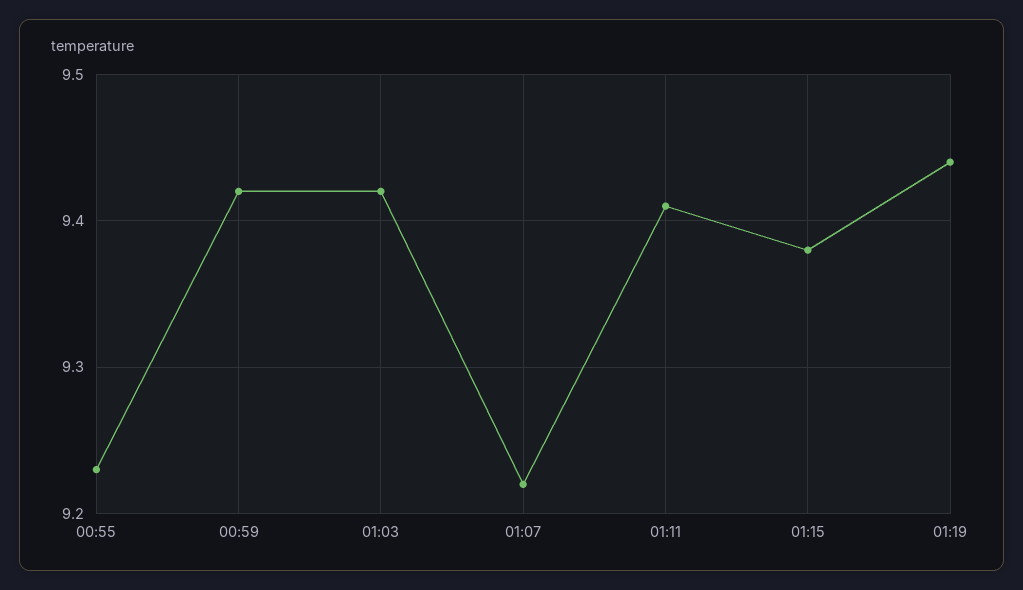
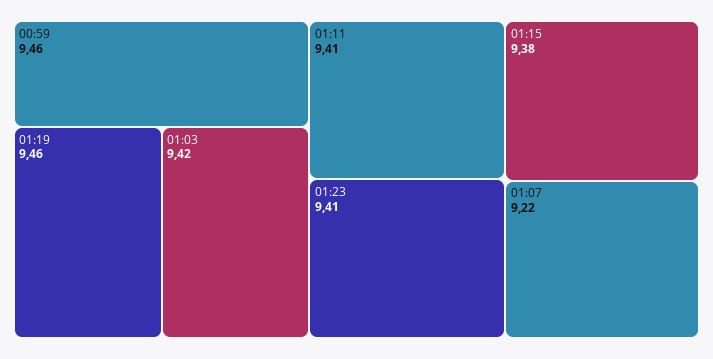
00:55: 9.23 -> none
00:59: 9.42 -> 9.46
01:19: 9.44 -> 9.46
01:23: none -> 9.41

